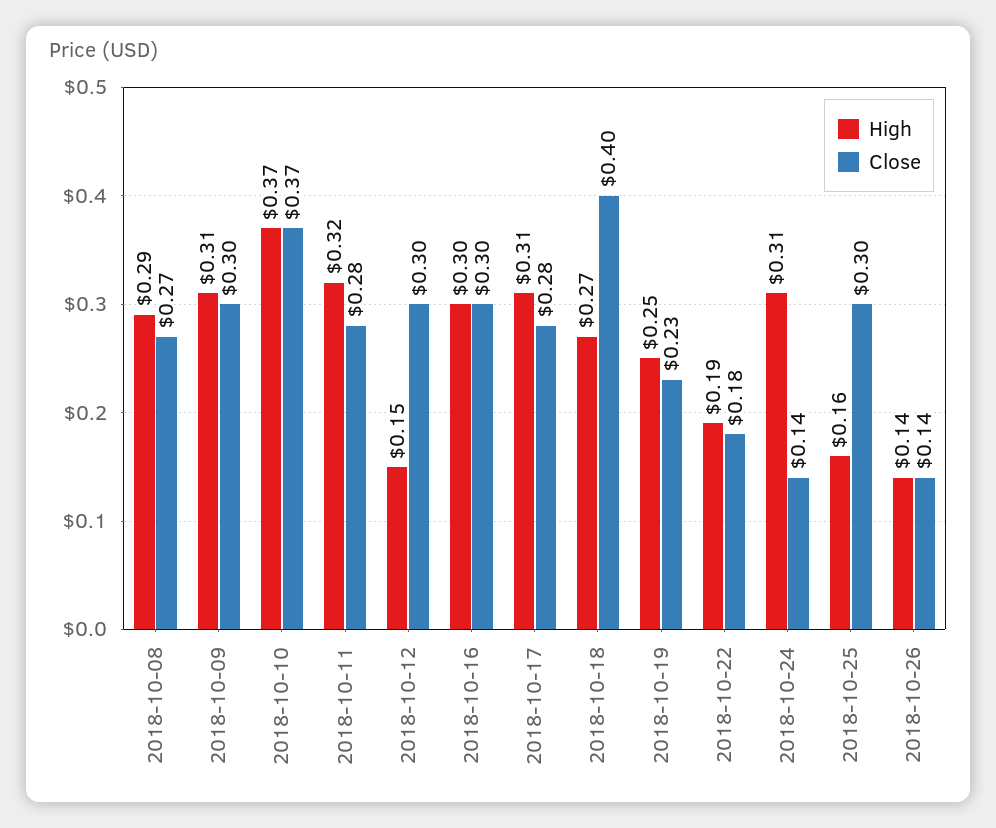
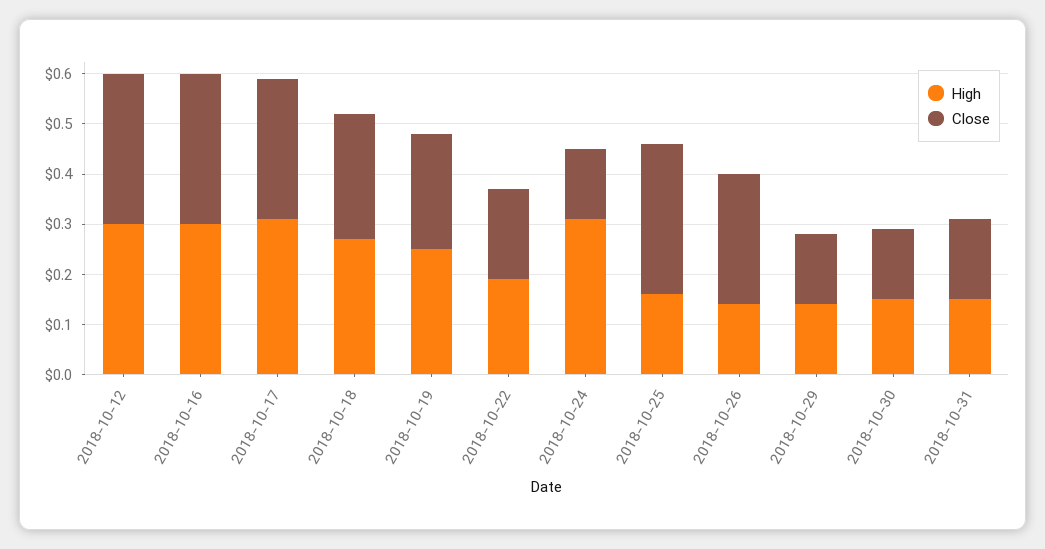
High, 2018-10-08: 0.29 -> none
Close, 2018-10-08: 0.27 -> none
High, 2018-10-09: 0.31 -> none
Close, 2018-10-09: 0.3 -> none
High, 2018-10-10: 0.37 -> none
Close, 2018-10-10: 0.37 -> none
High, 2018-10-11: 0.32 -> none
Close, 2018-10-11: 0.28 -> none
High, 2018-10-12: 0.15 -> 0.3
Close, 2018-10-18: 0.4 -> 0.25
Close, 2018-10-26: 0.14 -> 0.25
High, 2018-10-29: none -> 0.15
Close, 2018-10-29: none -> 0.15
High, 2018-10-30: none -> 0.15
Close, 2018-10-30: none -> 0.15
High, 2018-10-31: none -> 0.15
Close, 2018-10-31: none -> 0.15

